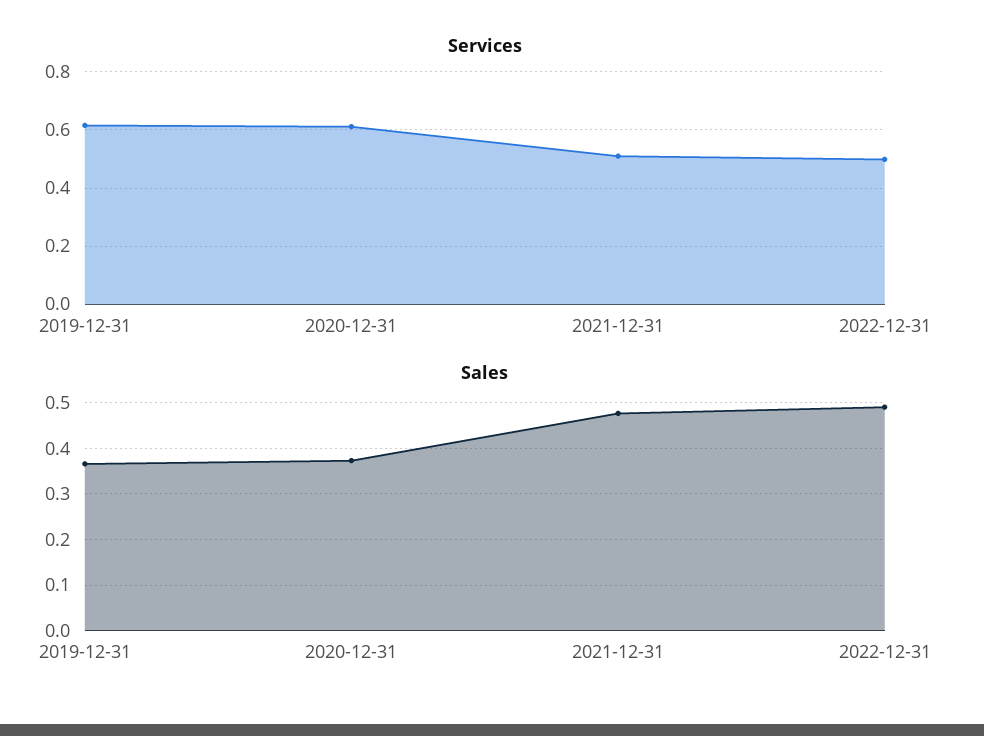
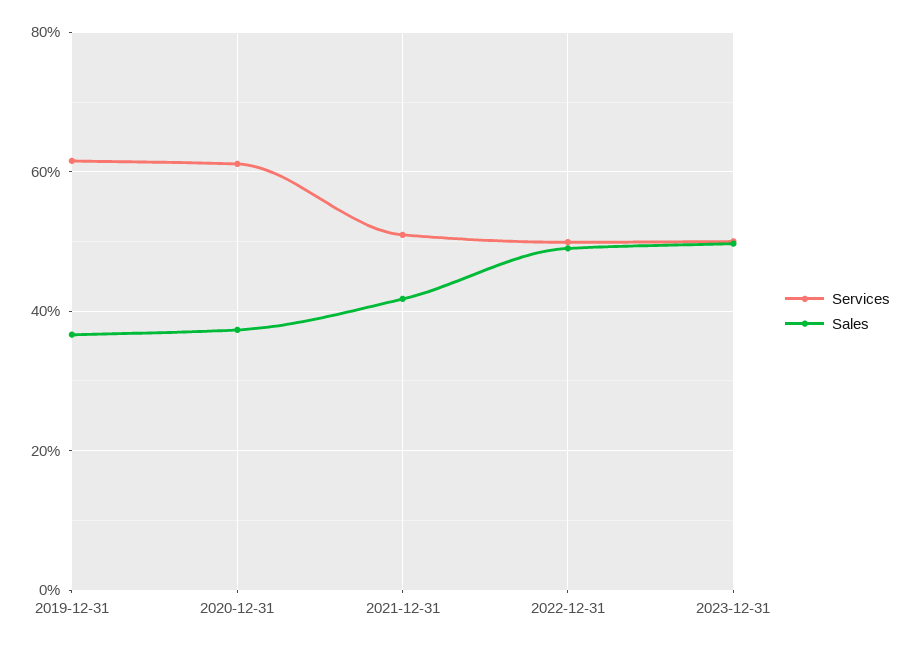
Sales, 2021-12-31: 0.48 -> 0.42
Services, 2023-12-31: none -> 0.5
Sales, 2023-12-31: none -> 0.5

